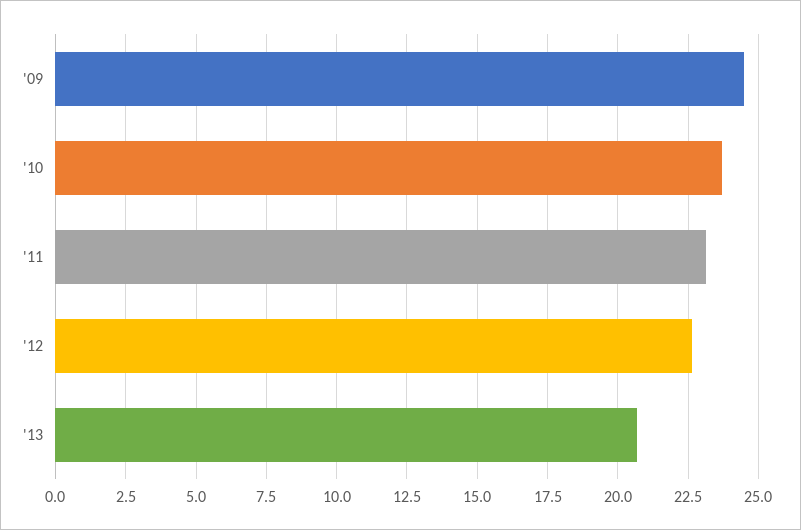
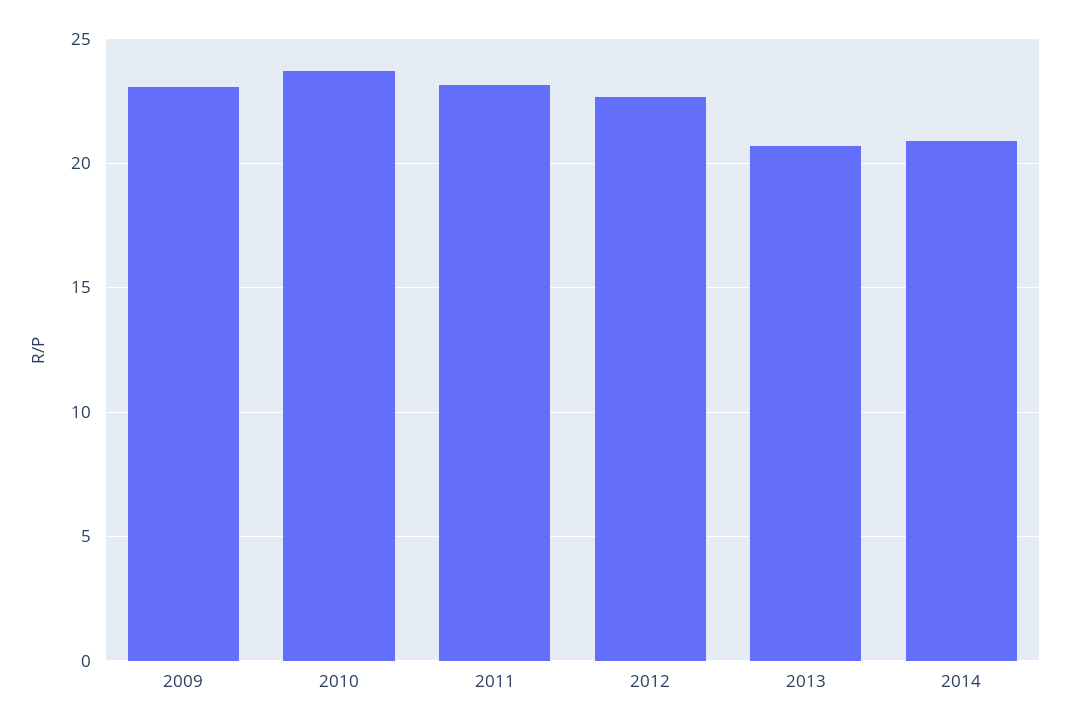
'09: 24.5 -> 23
2014: none -> 21

